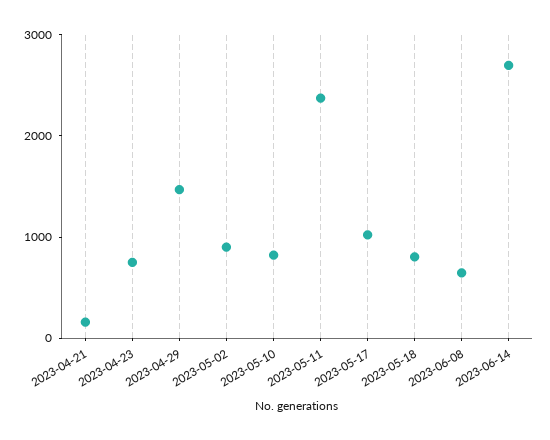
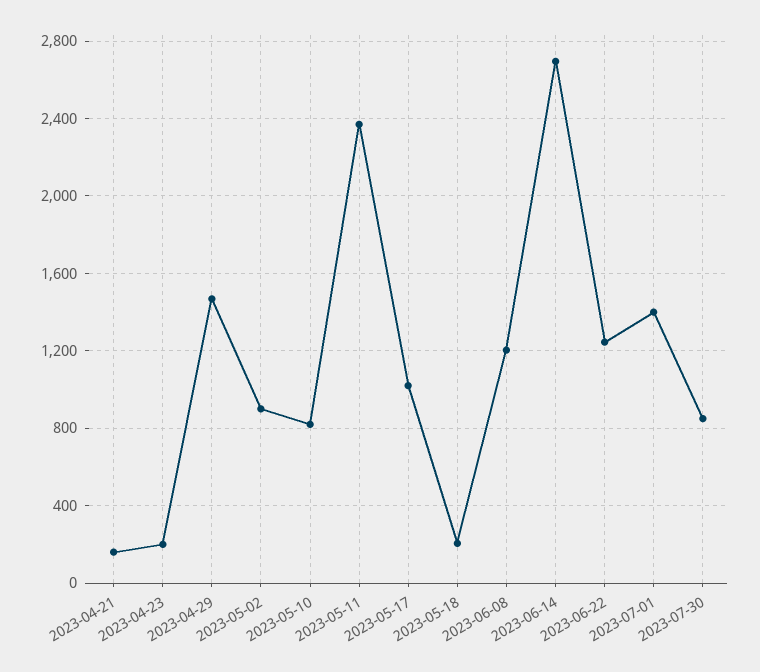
2023-04-23: 800 -> 200
2023-05-18: 800 -> 200
2023-06-08: 600 -> 1200
2023-06-22: none -> 1250
2023-07-01: none -> 1400
2023-07-30: none -> 850

